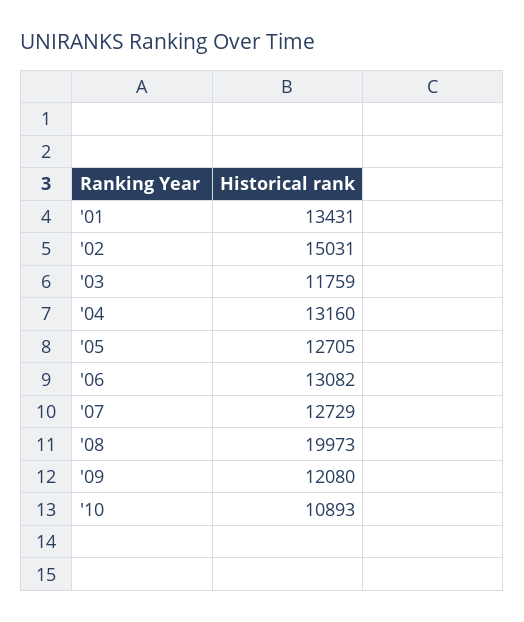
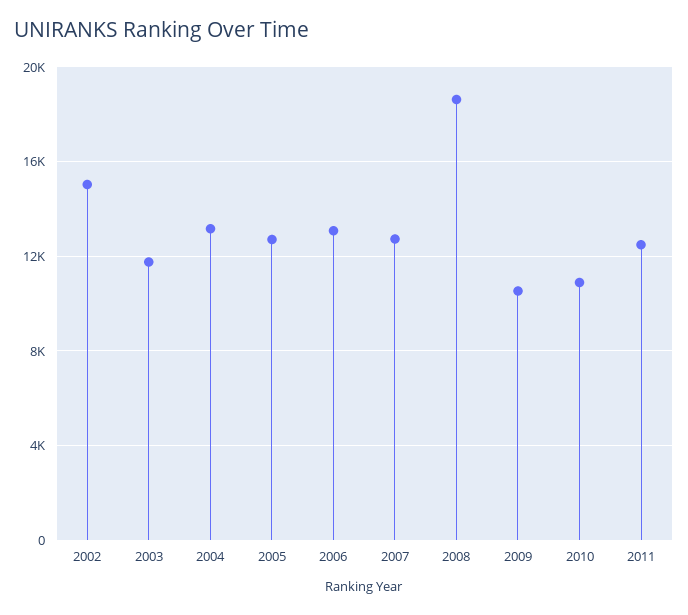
'01: 13431 -> none
'08: 19973 -> 18500
'09: 12080 -> 10500
2011: none -> 12500

